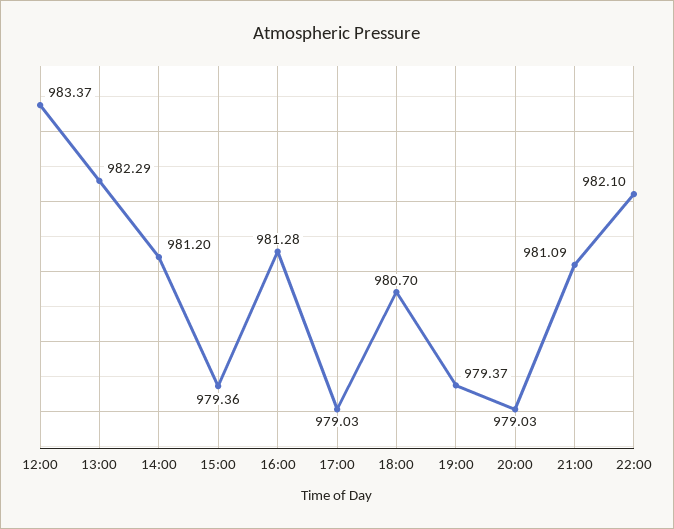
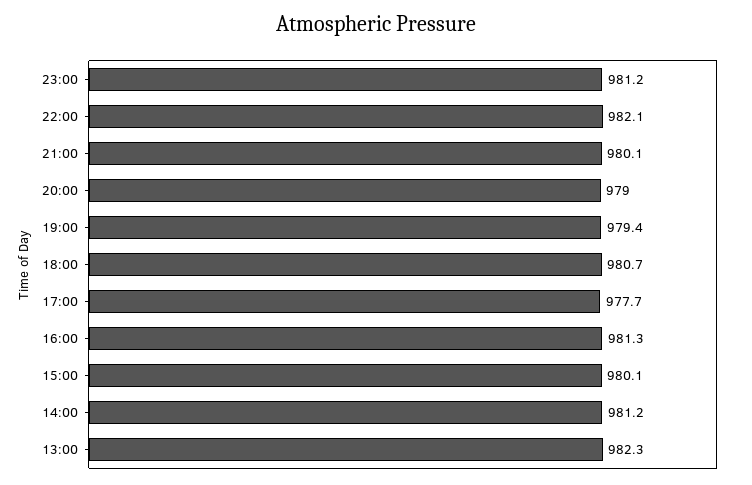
12:00: 983.37 -> none
15:00: 979.36 -> 980.1
17:00: 979.03 -> 977.7
21:00: 981.09 -> 980.1
23:00: none -> 981.2

